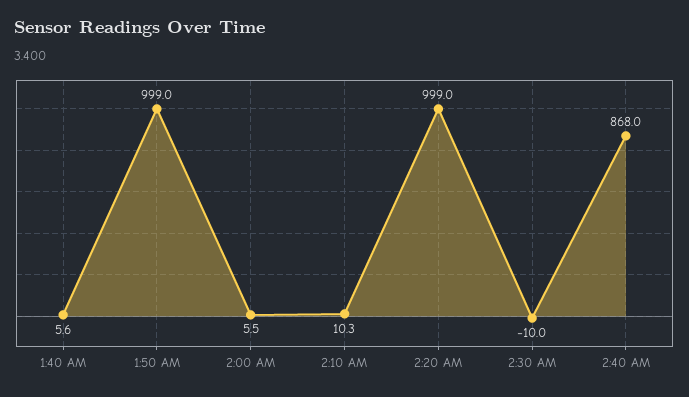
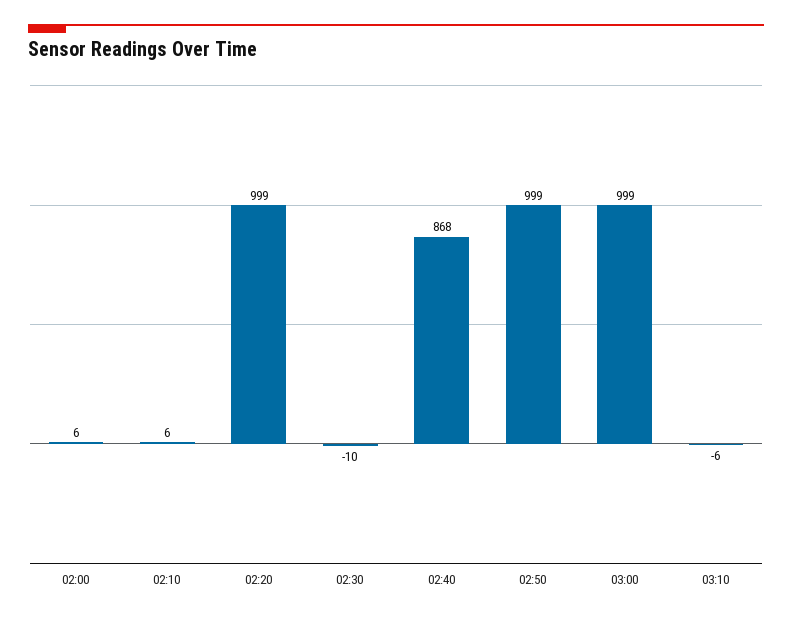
1:40 AM: 5.6 -> none
1:50 AM: 999 -> none
2:10 AM: 10.3 -> 6
02:50: none -> 999
03:00: none -> 999
03:10: none -> -6

